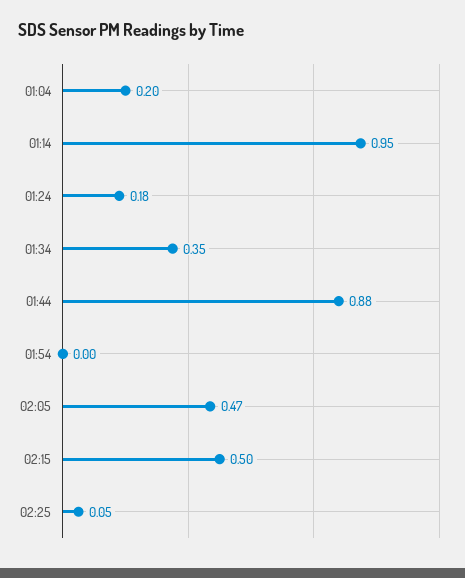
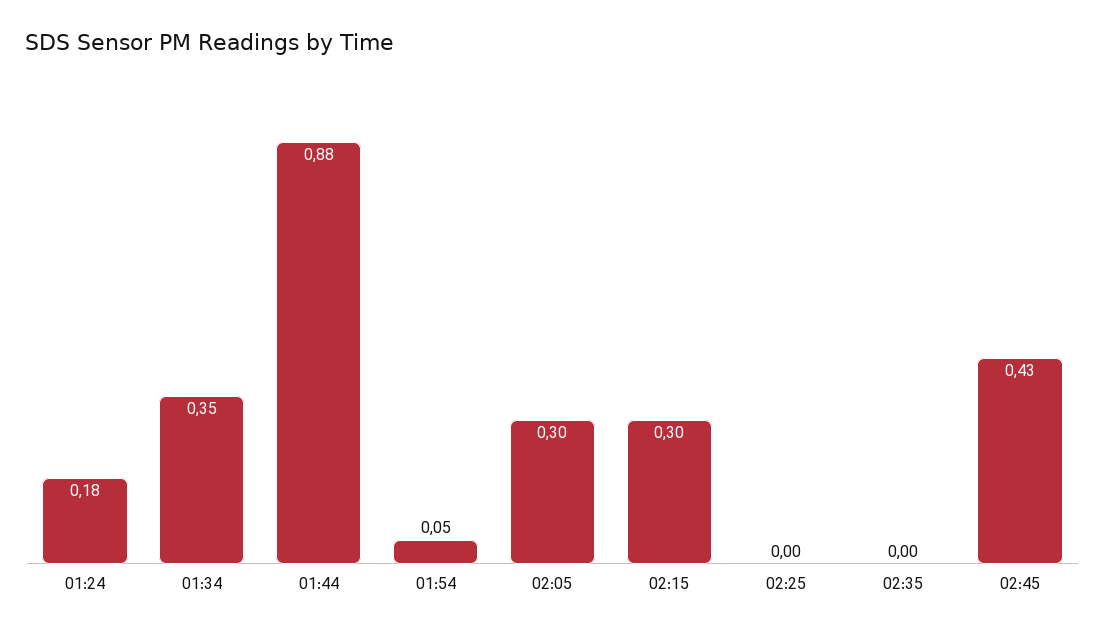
01:04: 0.2 -> none
01:14: 0.95 -> none
01:54: 0 -> 0.05
02:05: 0.47 -> 0.3
02:15: 0.5 -> 0.3
02:25: 0.05 -> 0
02:35: none -> 0
02:45: none -> 0.43

